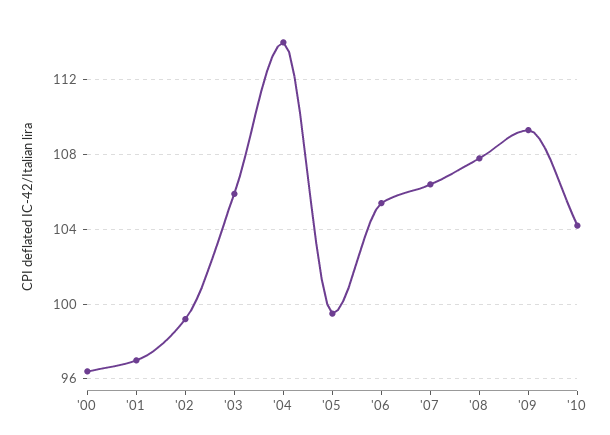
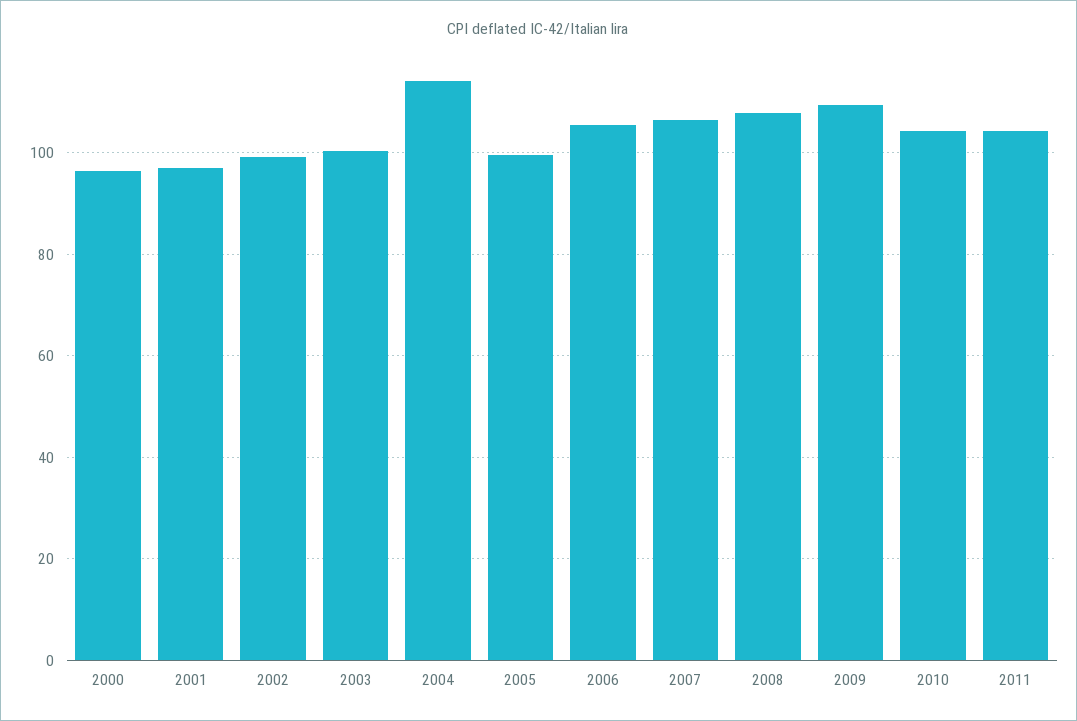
'03: 106 -> 100
2011: none -> 104

